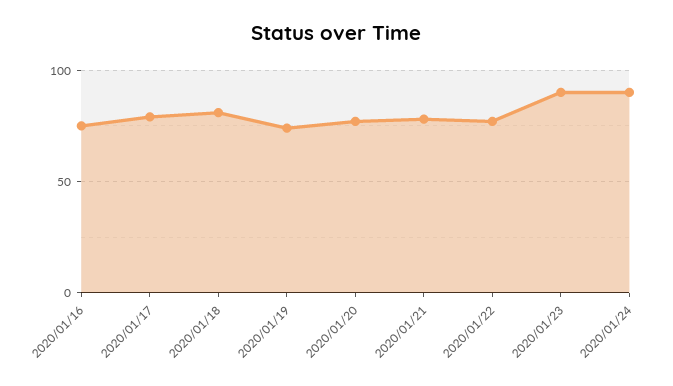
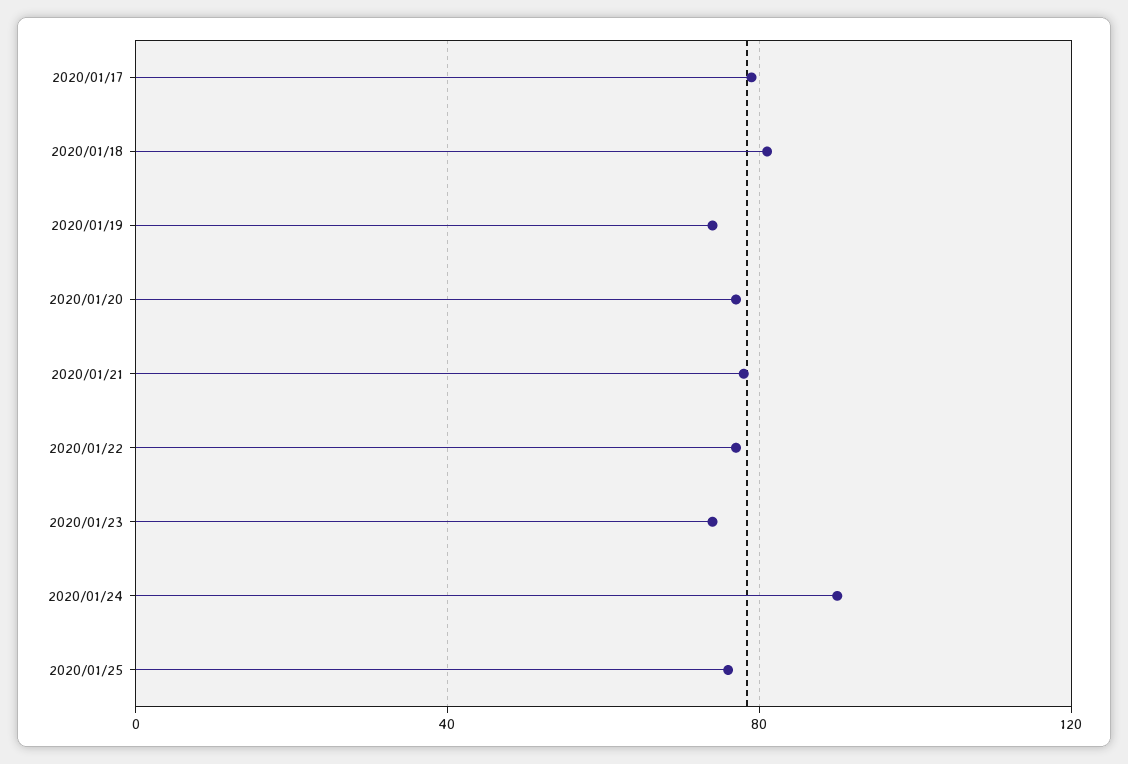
2020/01/16: 75 -> none
2020/01/23: 90 -> 75
2020/01/25: none -> 75

